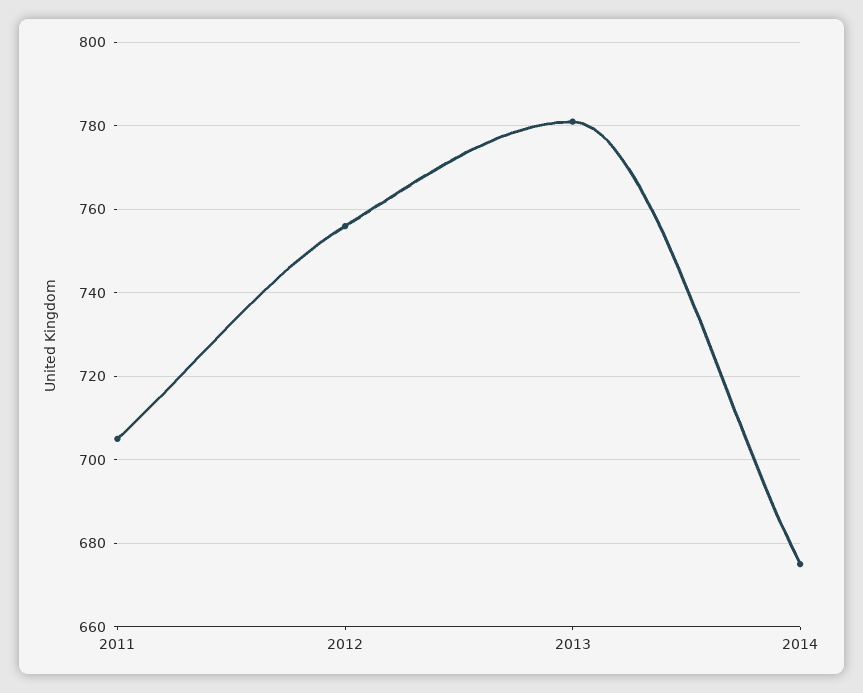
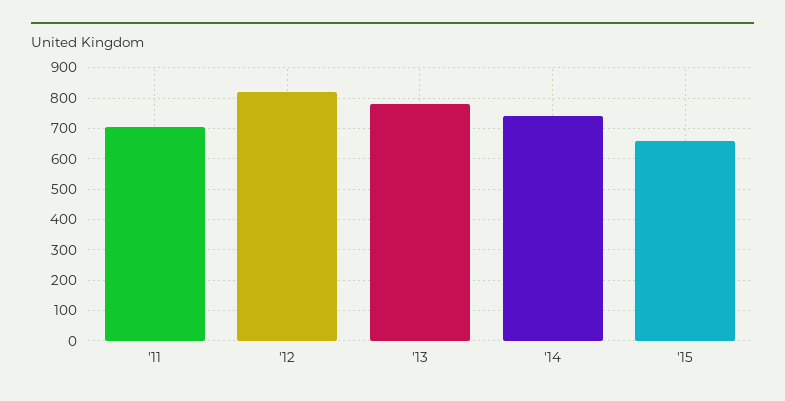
2012: 755 -> 820
2014: 675 -> 740
'15: none -> 660

